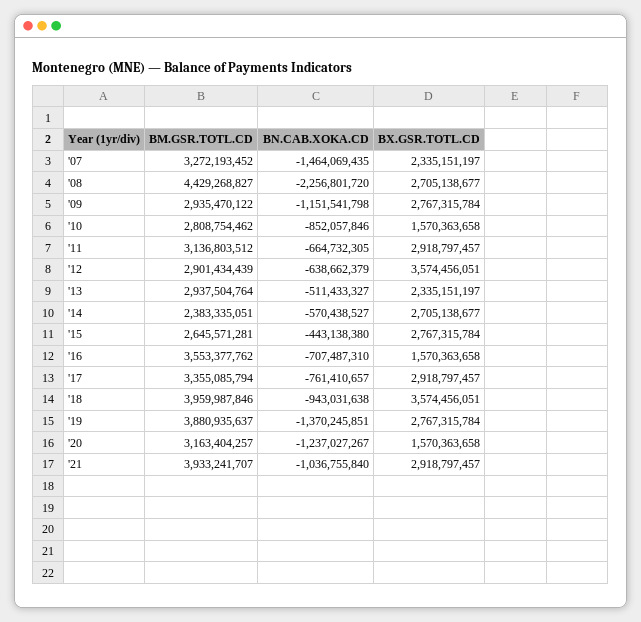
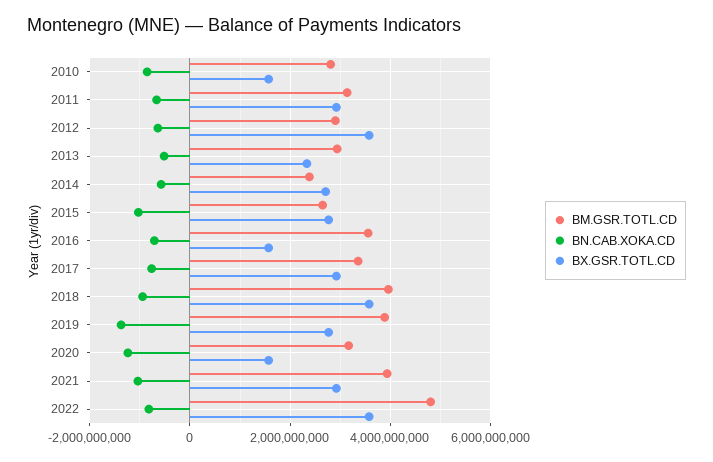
BM.GSR.TOTL.CD, '07: 3272193452 -> none
BN.CAB.XOKA.CD, '07: -1464069435 -> none
BX.GSR.TOTL.CD, '07: 2335151197 -> none
BM.GSR.TOTL.CD, '08: 4429268827 -> none
BN.CAB.XOKA.CD, '08: -2256801720 -> none
BX.GSR.TOTL.CD, '08: 2705138677 -> none
BM.GSR.TOTL.CD, '09: 2935470122 -> none
BN.CAB.XOKA.CD, '09: -1151541798 -> none
BX.GSR.TOTL.CD, '09: 2767315784 -> none
BN.CAB.XOKA.CD, '15: -443138380 -> -1000000000
BM.GSR.TOTL.CD, 2022: none -> 4800000000
BN.CAB.XOKA.CD, 2022: none -> -800000000
BX.GSR.TOTL.CD, 2022: none -> 3600000000

